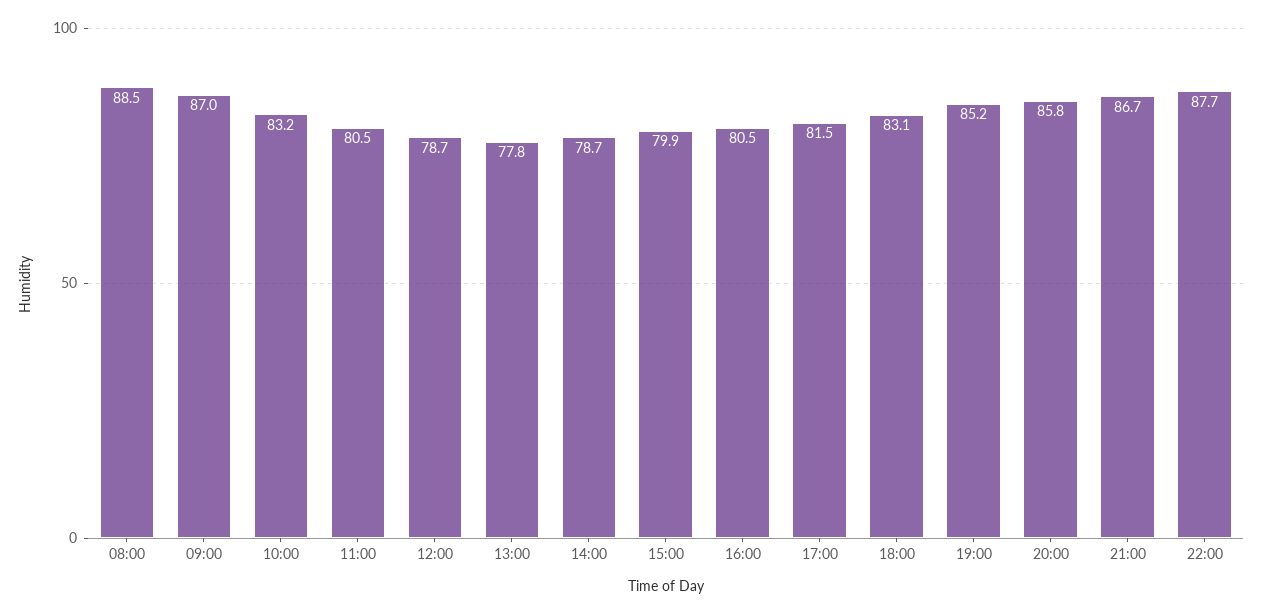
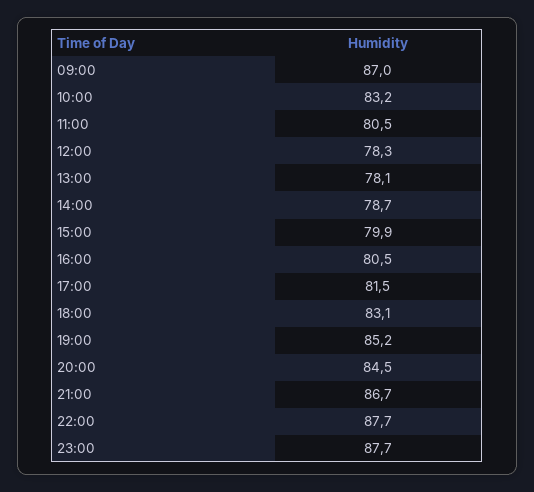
08:00: 88.5 -> none
12:00: 78.7 -> 78.3
13:00: 77.8 -> 78.1
20:00: 85.8 -> 84.5
23:00: none -> 87.7

